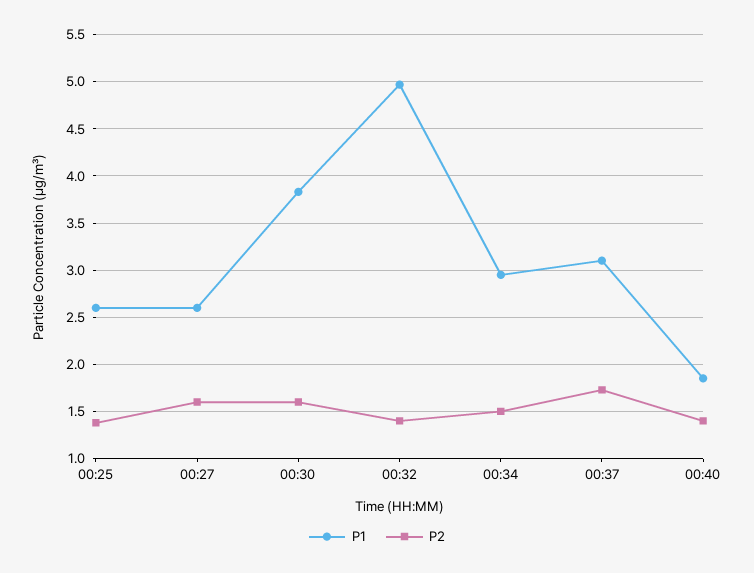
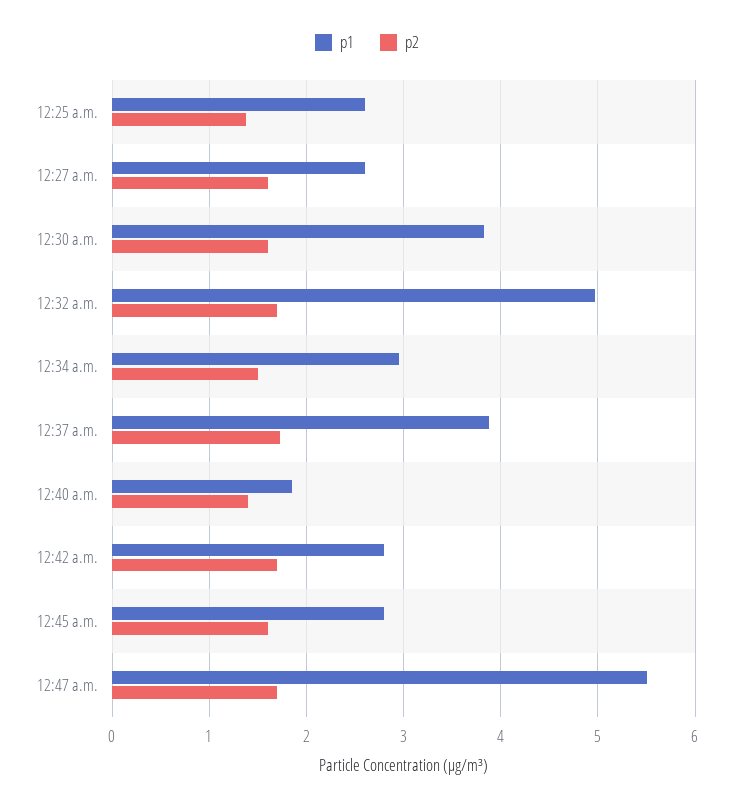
P2, 00:32: 1.4 -> 1.7
P1, 00:37: 3.1 -> 3.9
P1, 12:42 a.m.: none -> 2.8
P2, 12:42 a.m.: none -> 1.7
P1, 12:45 a.m.: none -> 2.8
P2, 12:45 a.m.: none -> 1.6
P1, 12:47 a.m.: none -> 5.5
P2, 12:47 a.m.: none -> 1.7

